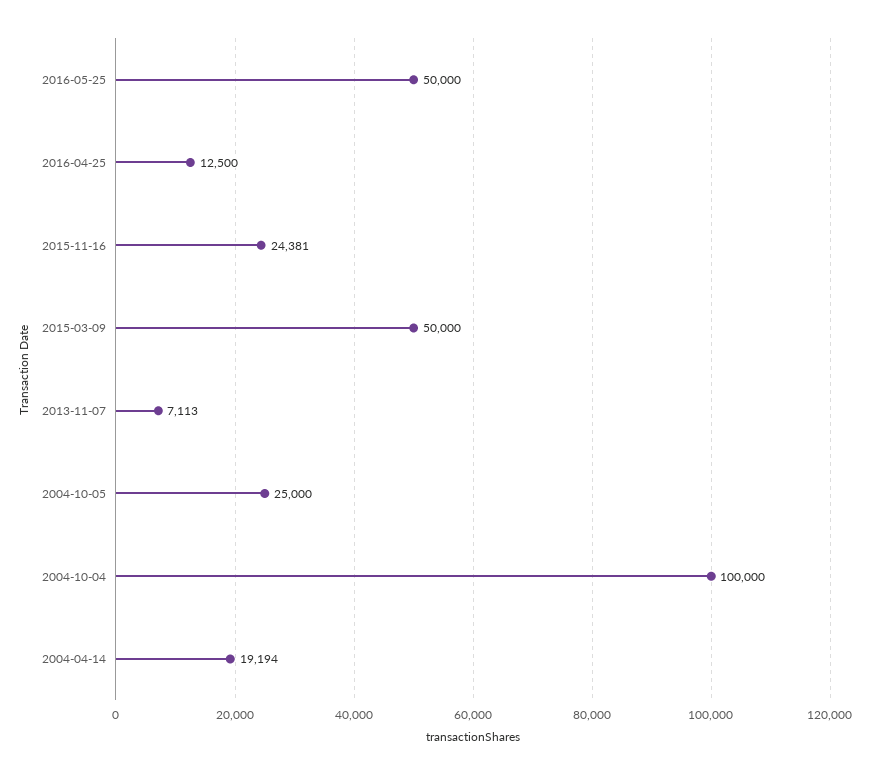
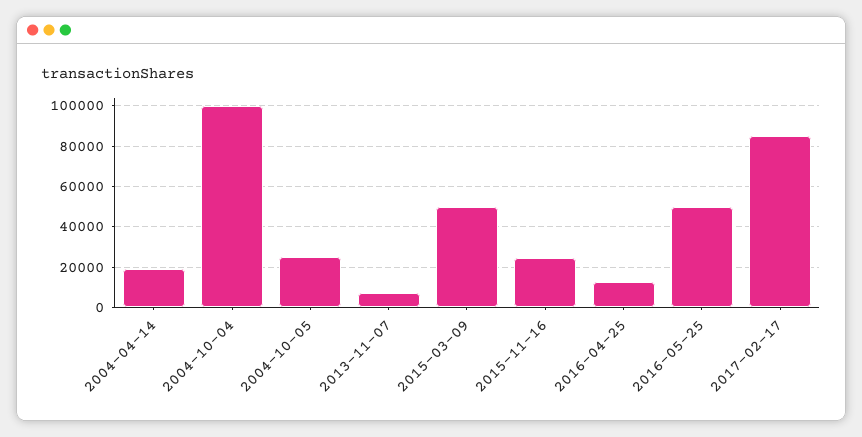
2017-02-17: none -> 85000

